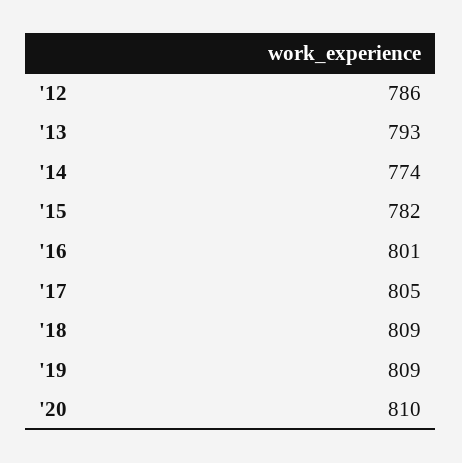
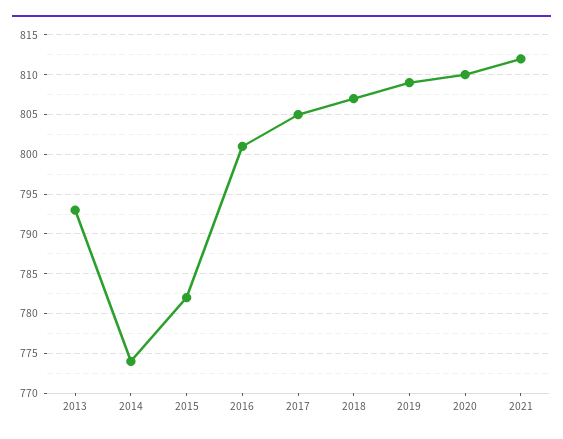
'12: 786 -> none
'18: 809 -> 807
2021: none -> 812

